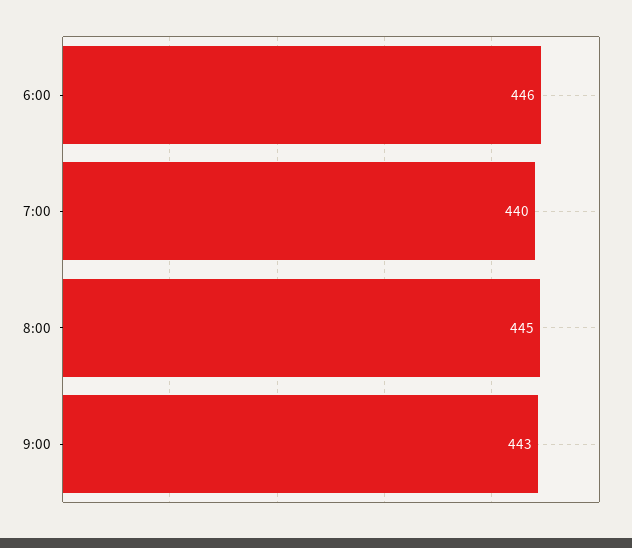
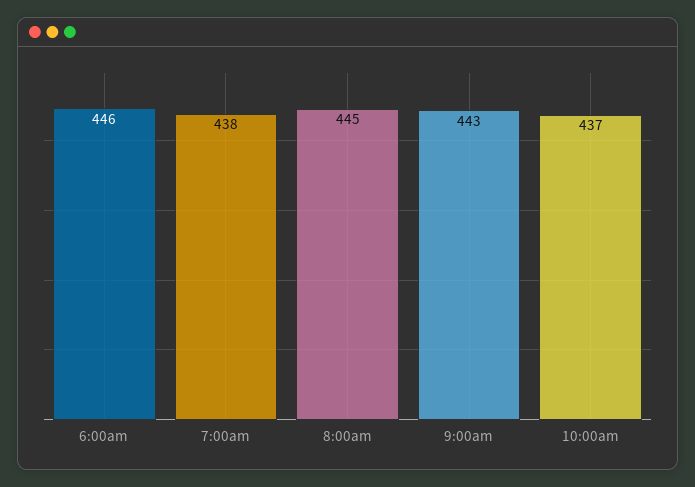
7:00: 440 -> 438
10:00am: none -> 437

